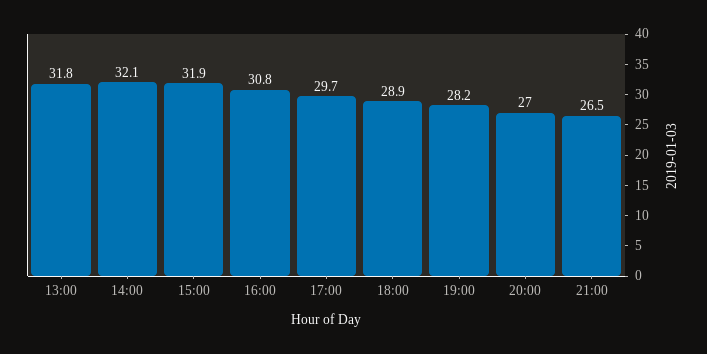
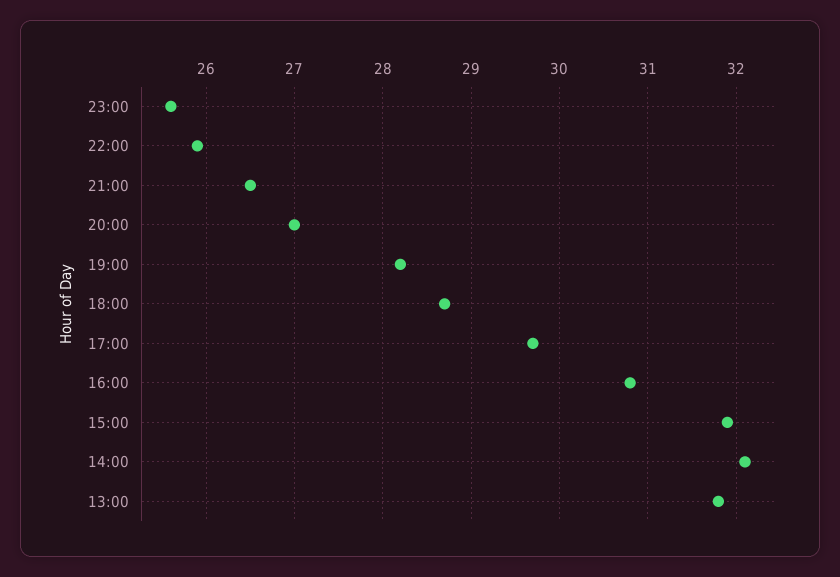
18:00: 28.9 -> 28.7
23:00: none -> 25.6
22:00: none -> 25.9

